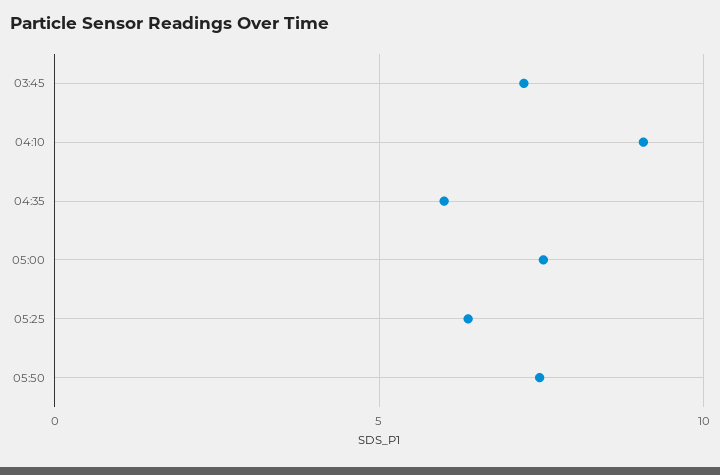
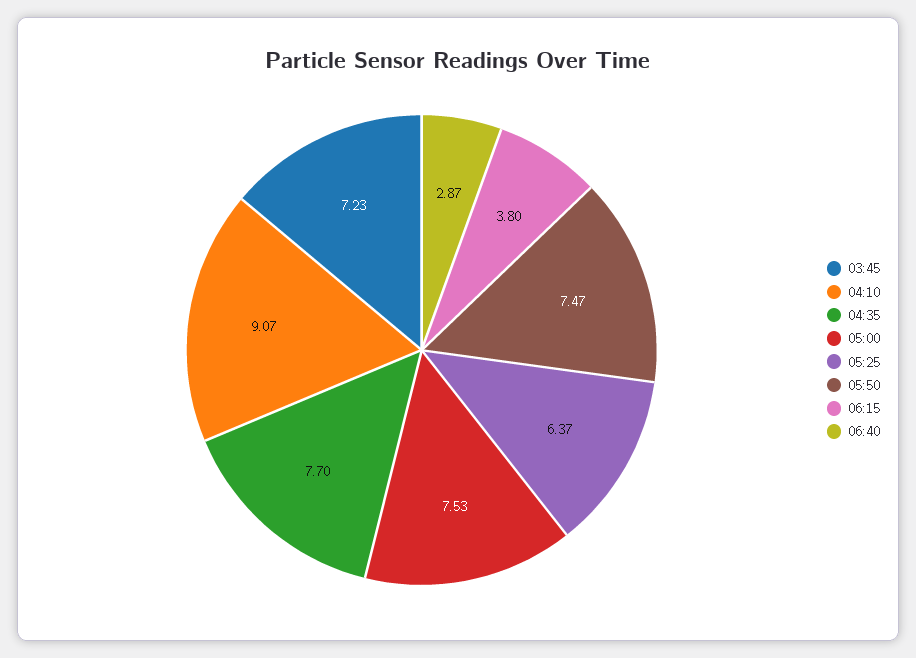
04:35: 6 -> 7.7
06:15: none -> 3.8
06:40: none -> 2.87

